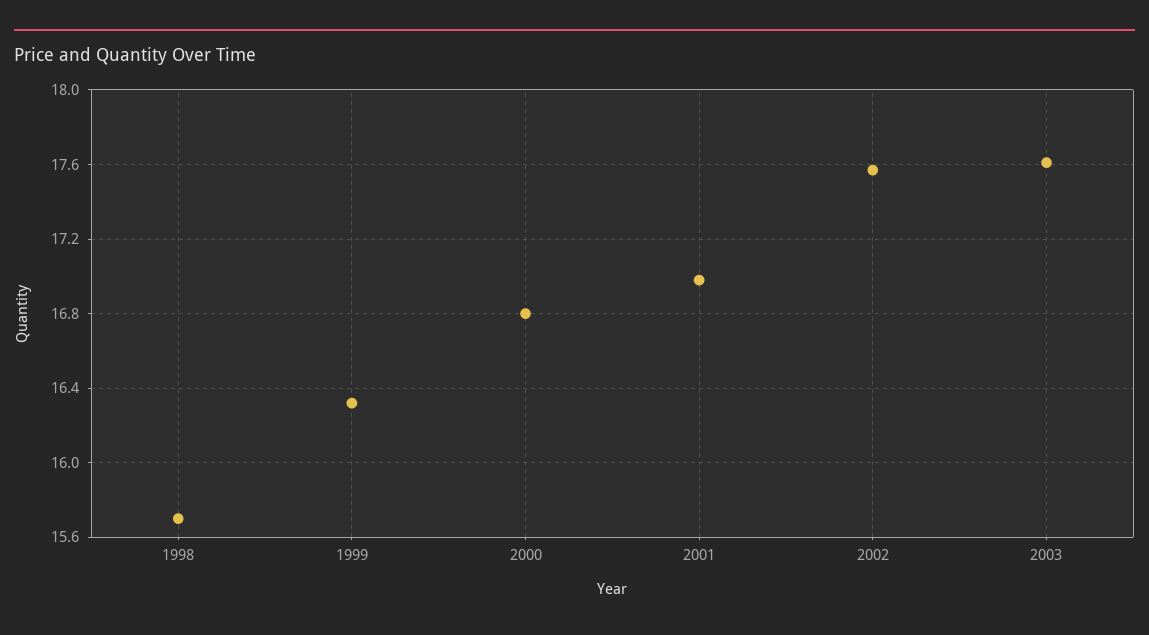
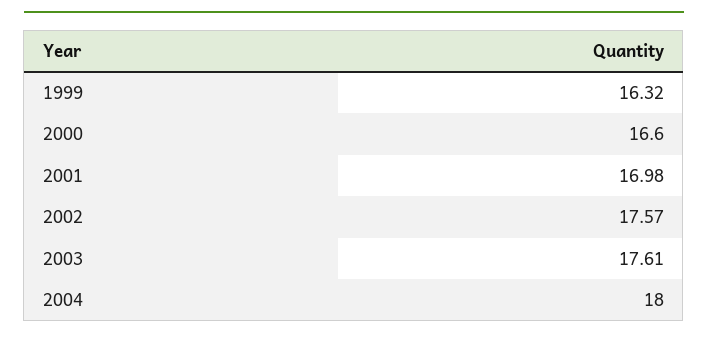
1998: 15.7 -> none
2000: 16.8 -> 16.6
2004: none -> 18

